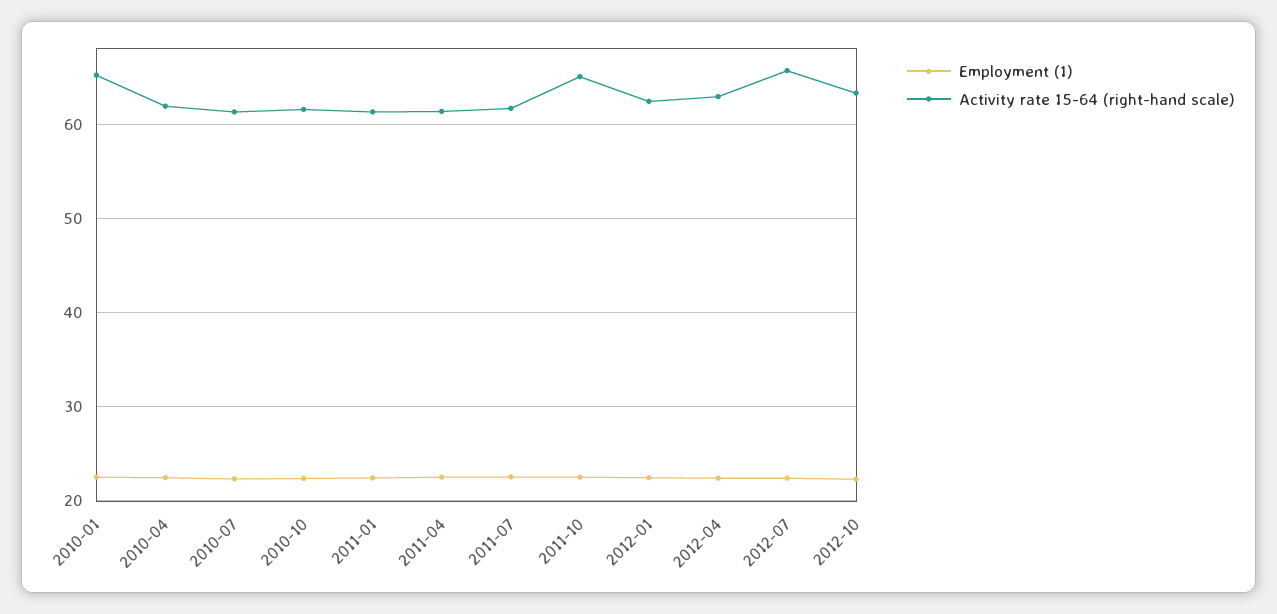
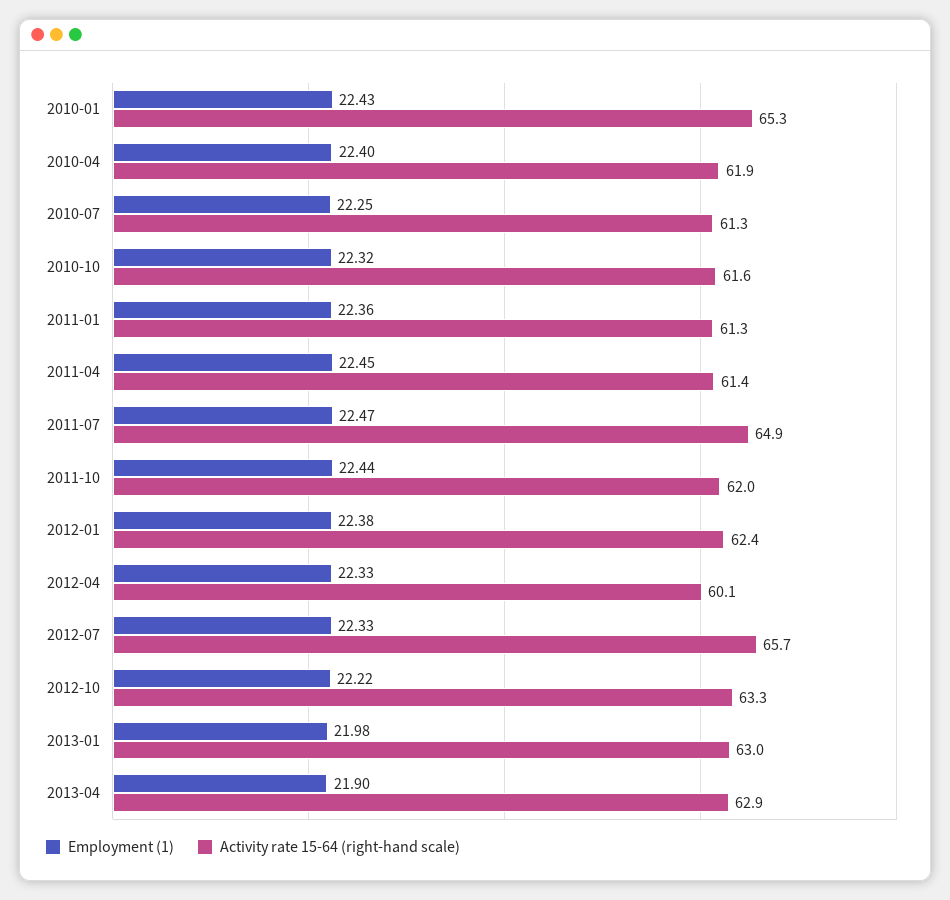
Activity rate 15-64 (right-hand scale), 2011-07: 62 -> 64.9
Activity rate 15-64 (right-hand scale), 2011-10: 65 -> 62
Activity rate 15-64 (right-hand scale), 2012-04: 63 -> 60.1
Employment (1), 2013-01: none -> 21.98
Activity rate 15-64 (right-hand scale), 2013-01: none -> 63
Employment (1), 2013-04: none -> 21.9
Activity rate 15-64 (right-hand scale), 2013-04: none -> 62.9

